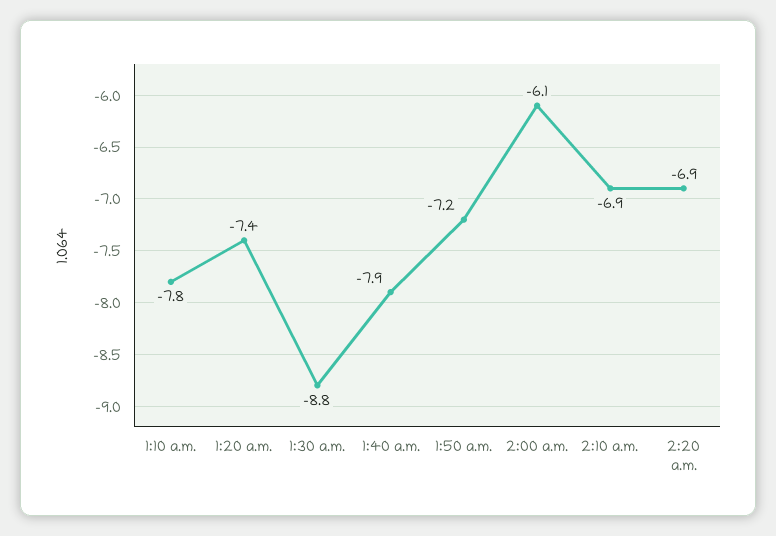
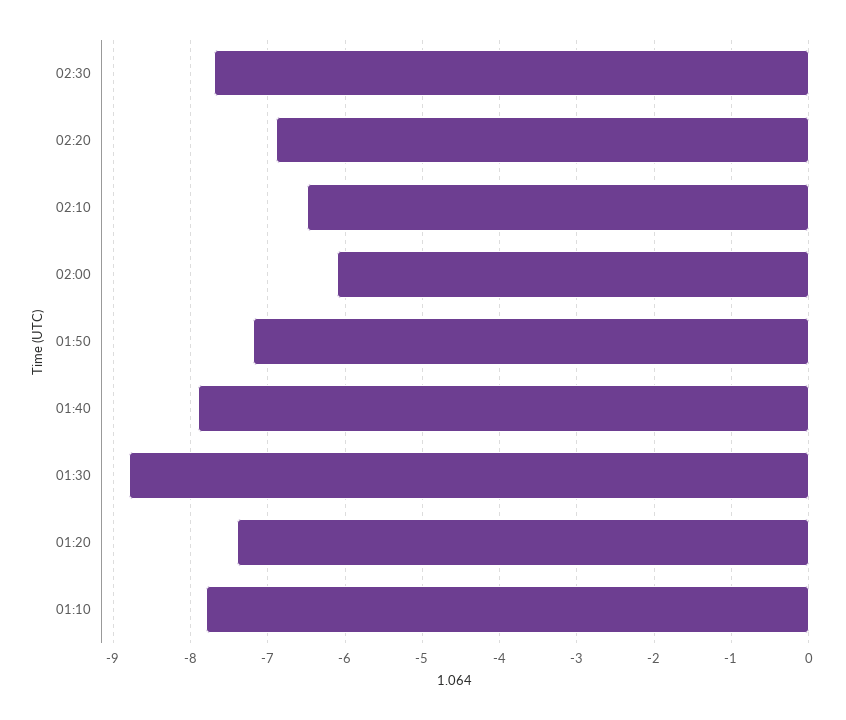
2:10 a.m.: -6.9 -> -6.5
02:30: none -> -7.7

